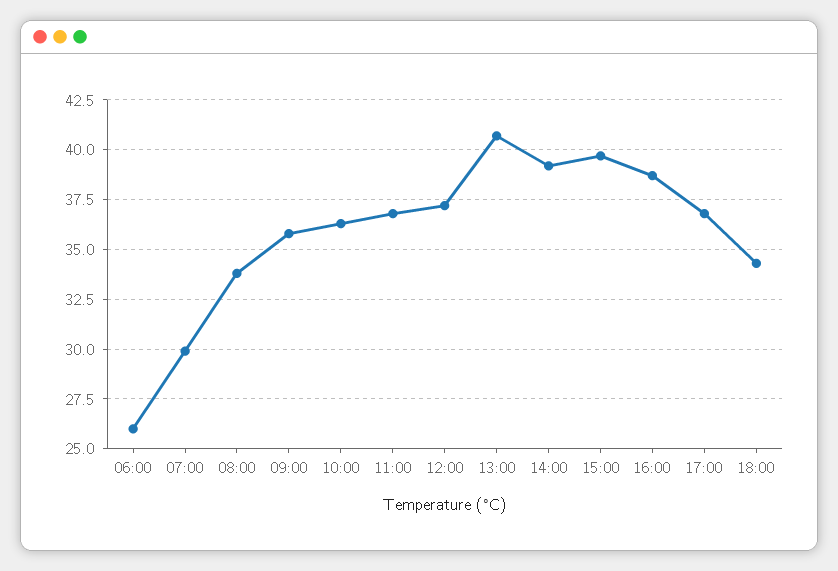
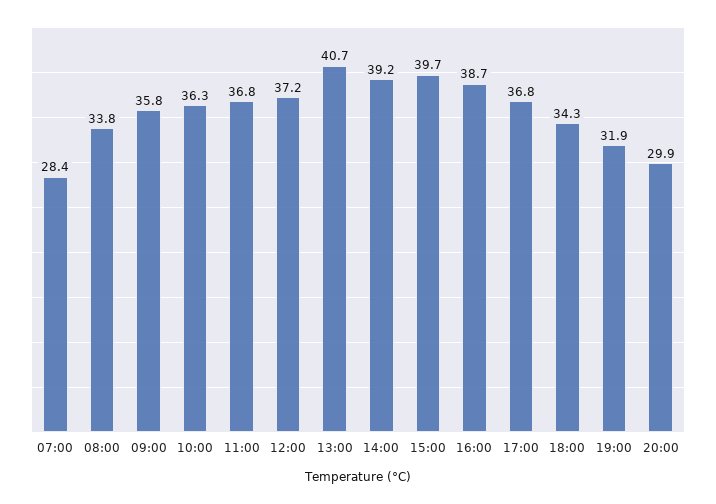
06:00: 26 -> none
07:00: 30 -> 28.4
19:00: none -> 31.9
20:00: none -> 29.9

